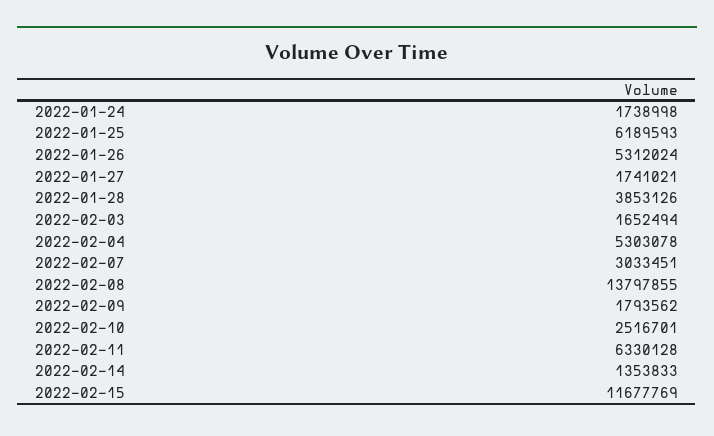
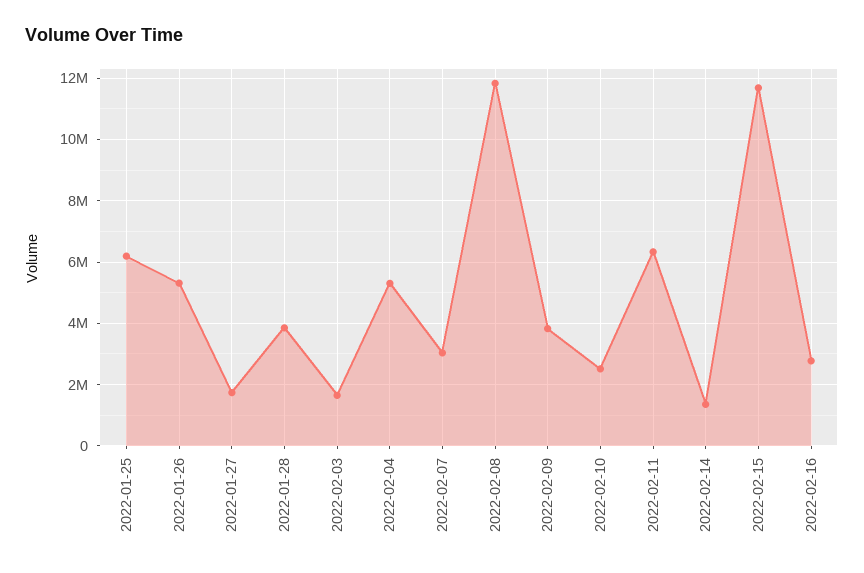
2022-01-24: 1738998 -> none
2022-02-08: 13797855 -> 11800000
2022-02-09: 1793562 -> 3800000
2022-02-16: none -> 2800000

